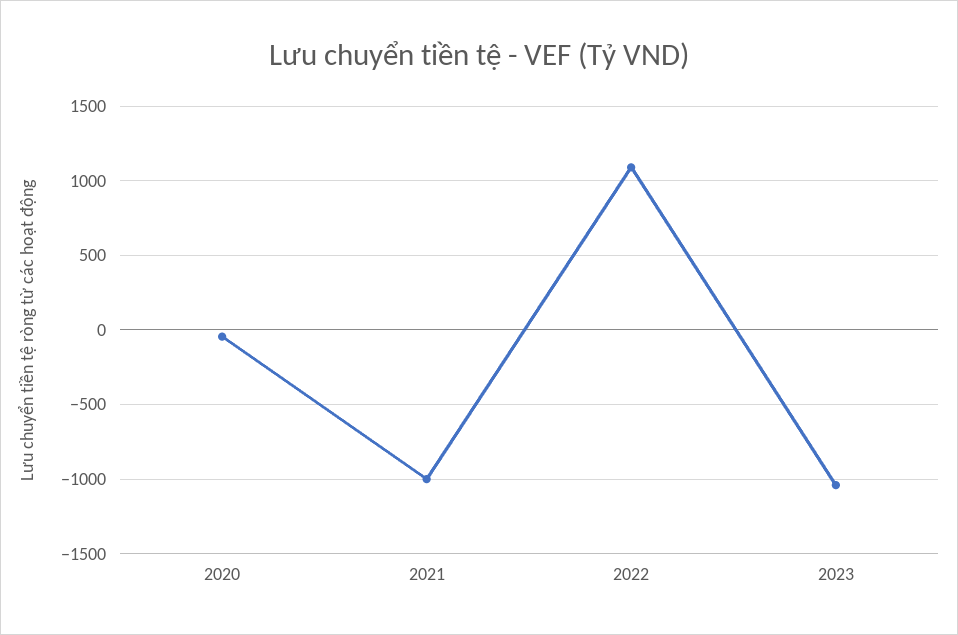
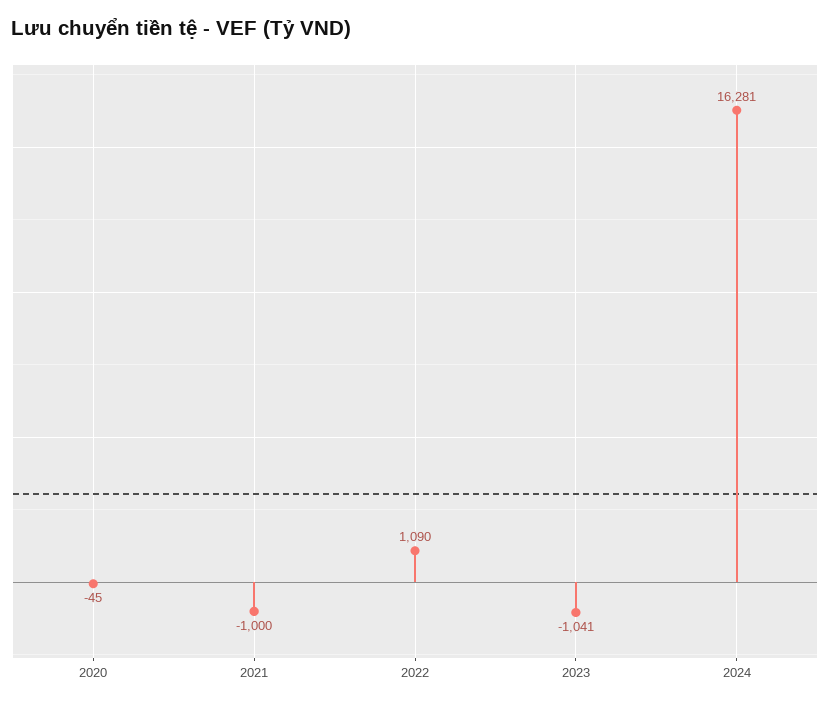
2024: none -> 16281

